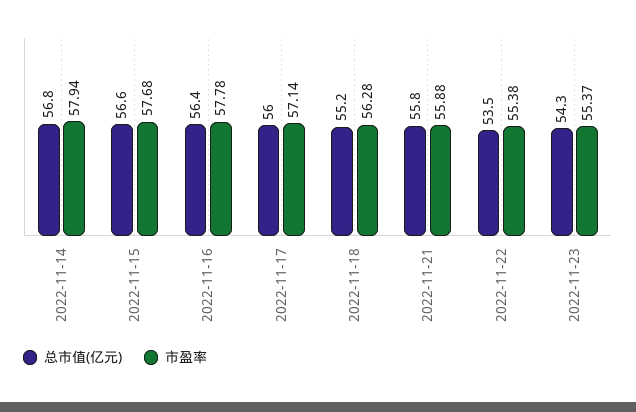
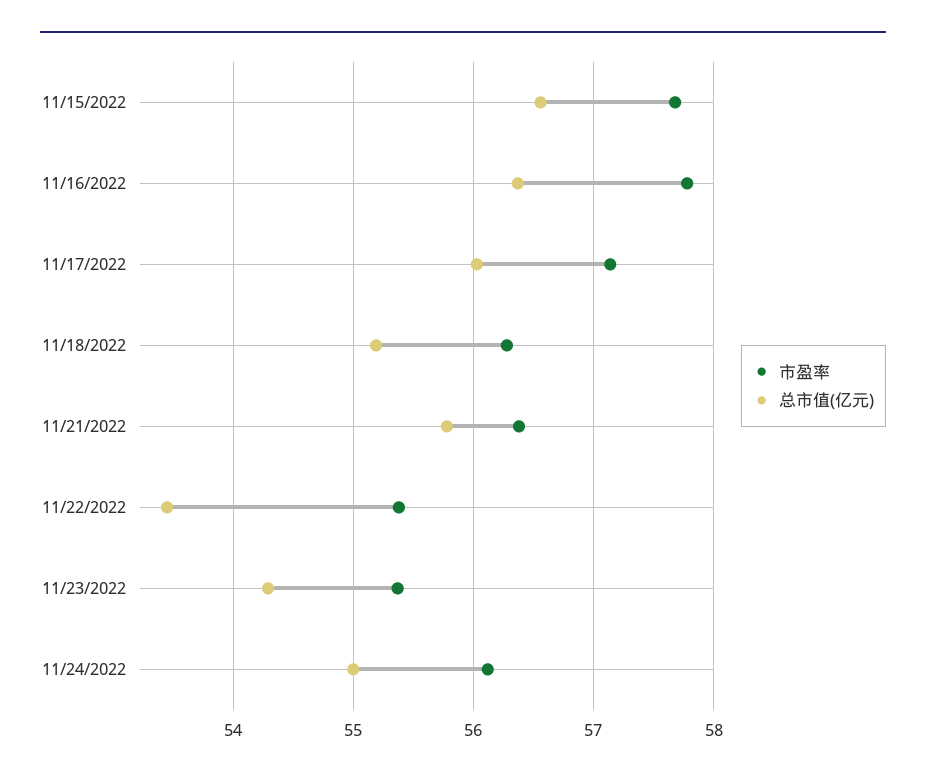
总市值(亿元), 2022-11-14: 56.8 -> none
市盈率, 2022-11-14: 57.94 -> none
市盈率, 2022-11-21: 55.88 -> 56.4
市盈率, 11/24/2022: none -> 56.1
总市值(亿元), 11/24/2022: none -> 55

